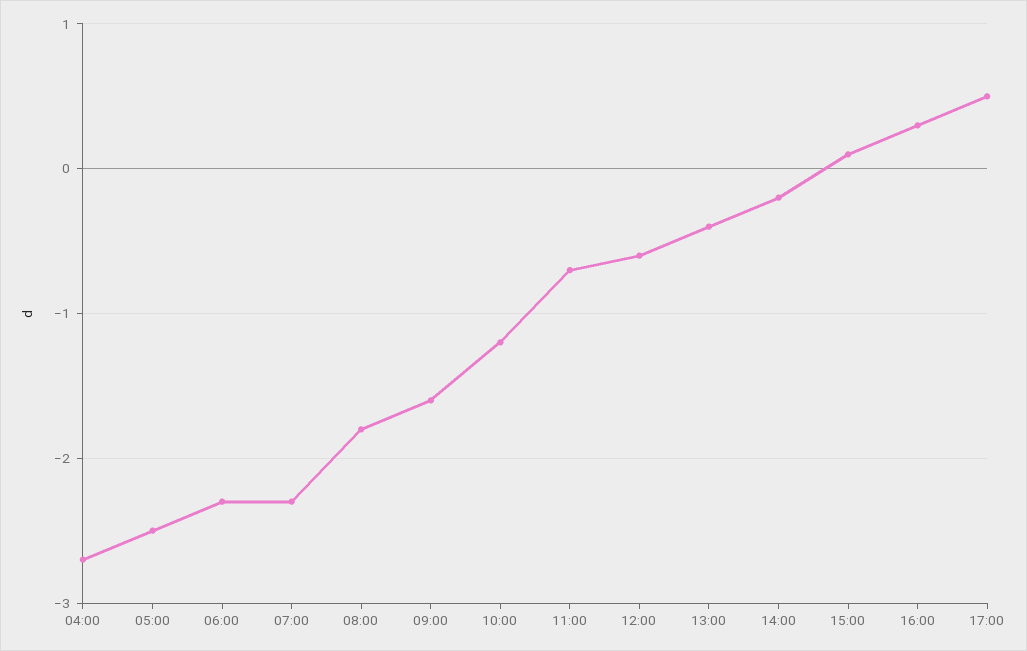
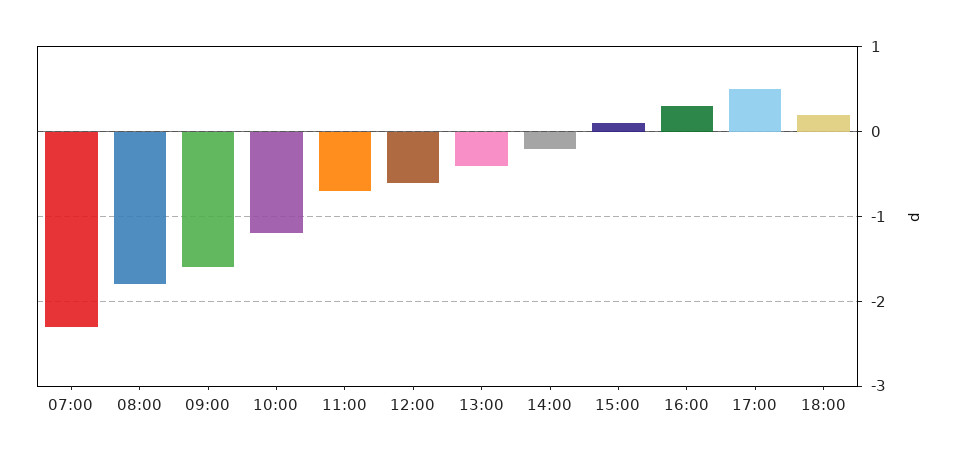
04:00: -2.7 -> none
05:00: -2.5 -> none
06:00: -2.3 -> none
18:00: none -> 0.2

